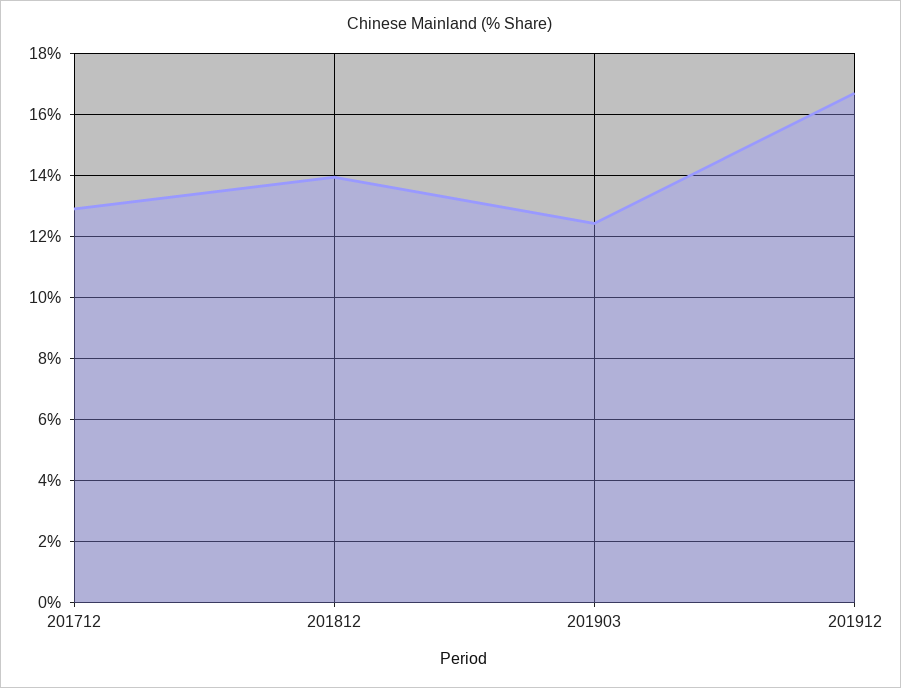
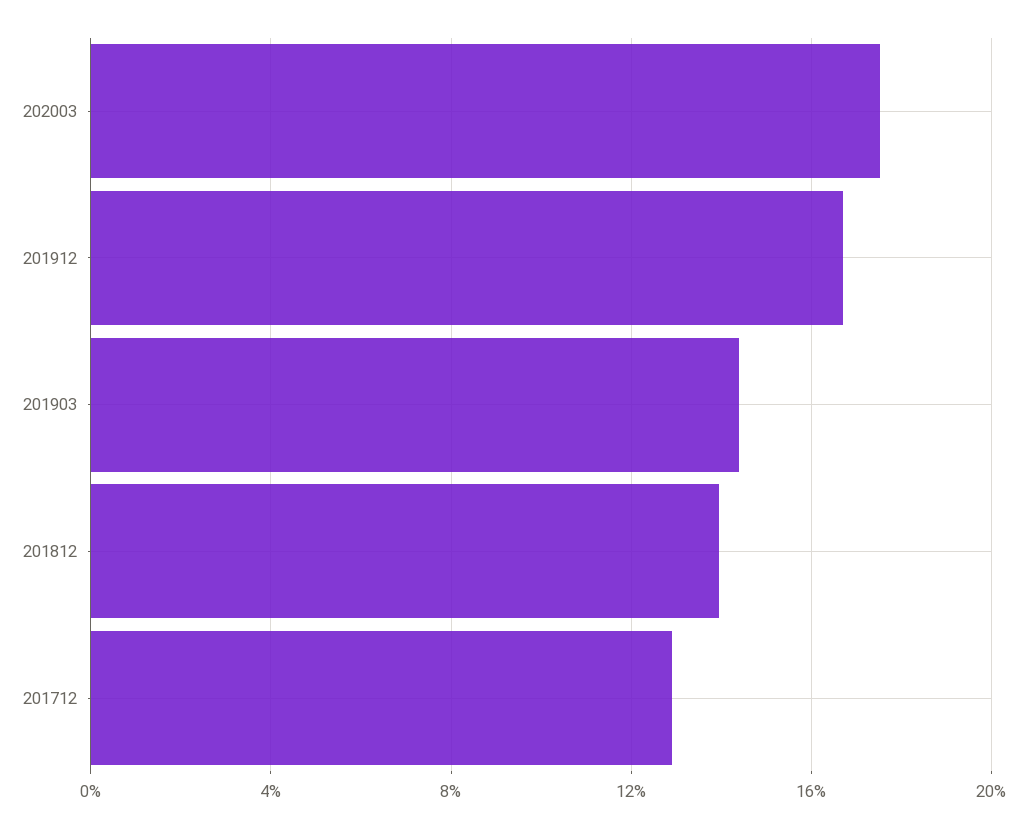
201903: 12.4 -> 14.5
202003: none -> 17.5

